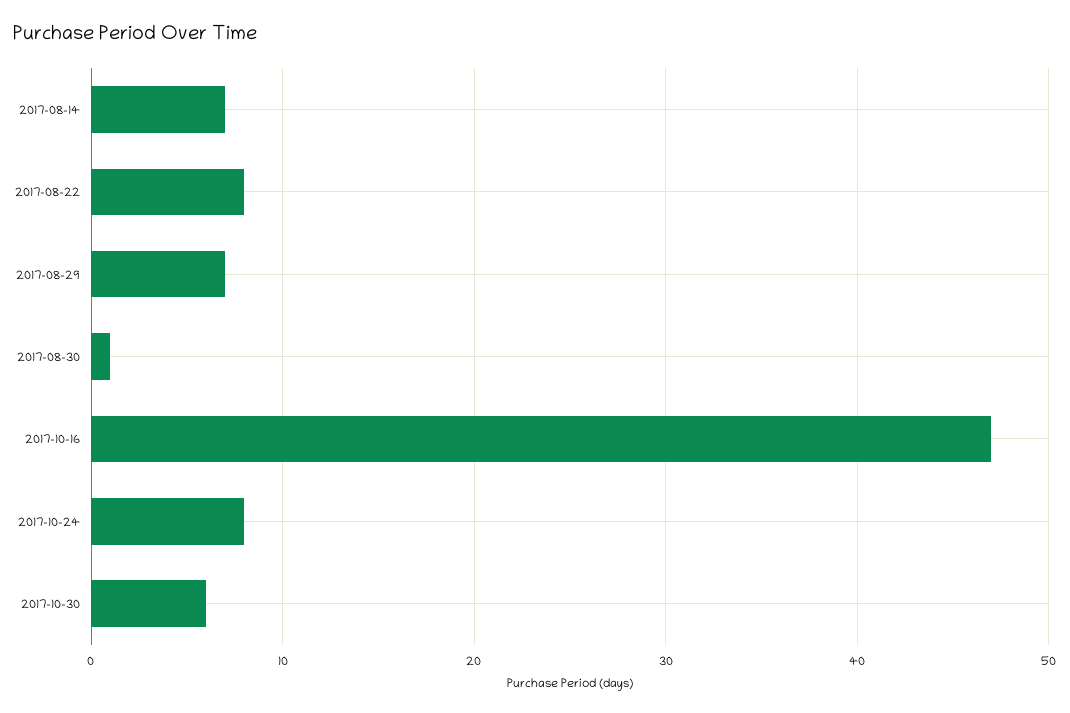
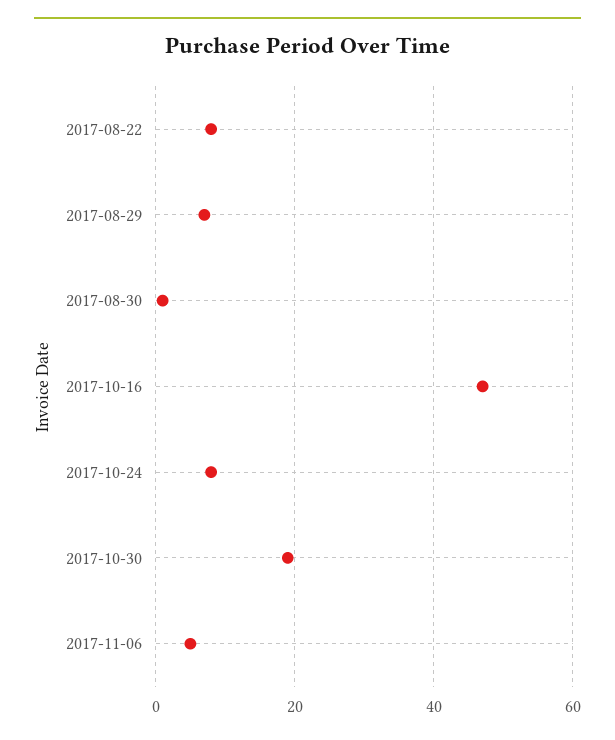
2017-08-14: 7 -> none
2017-10-30: 6 -> 20
2017-11-06: none -> 5

